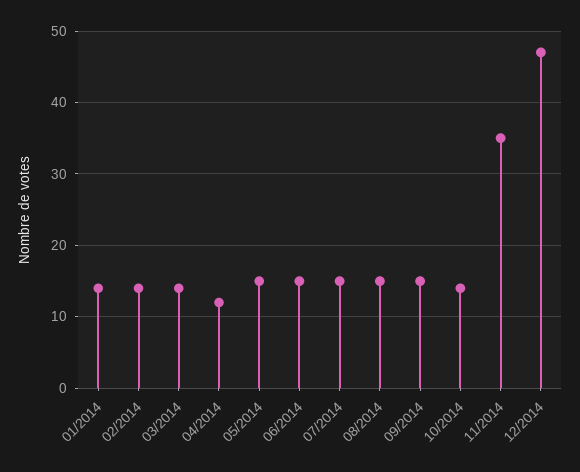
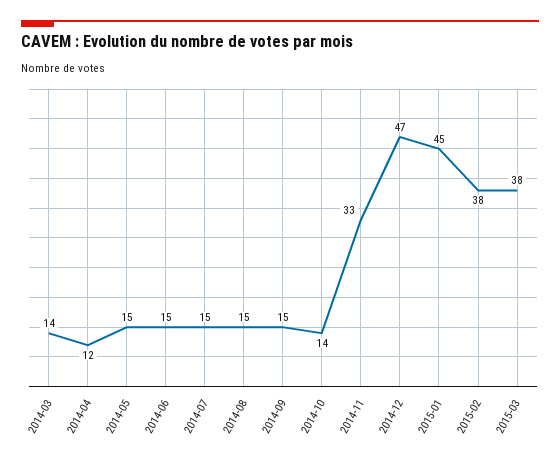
01/2014: 14 -> none
02/2014: 14 -> none
11/2014: 35 -> 33
2015-01: none -> 45
2015-02: none -> 38
2015-03: none -> 38

